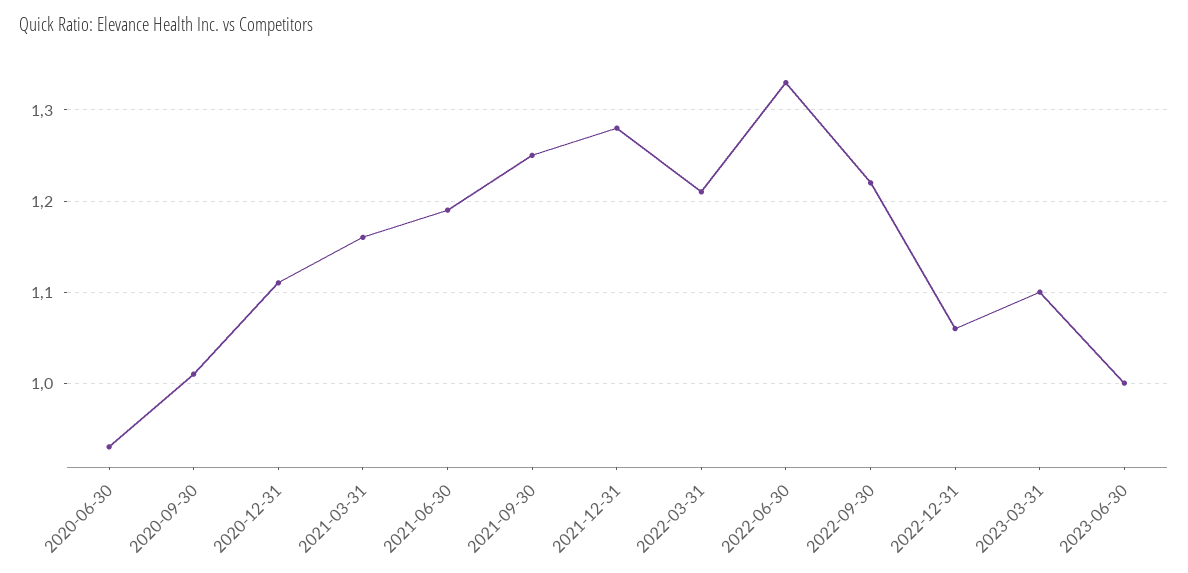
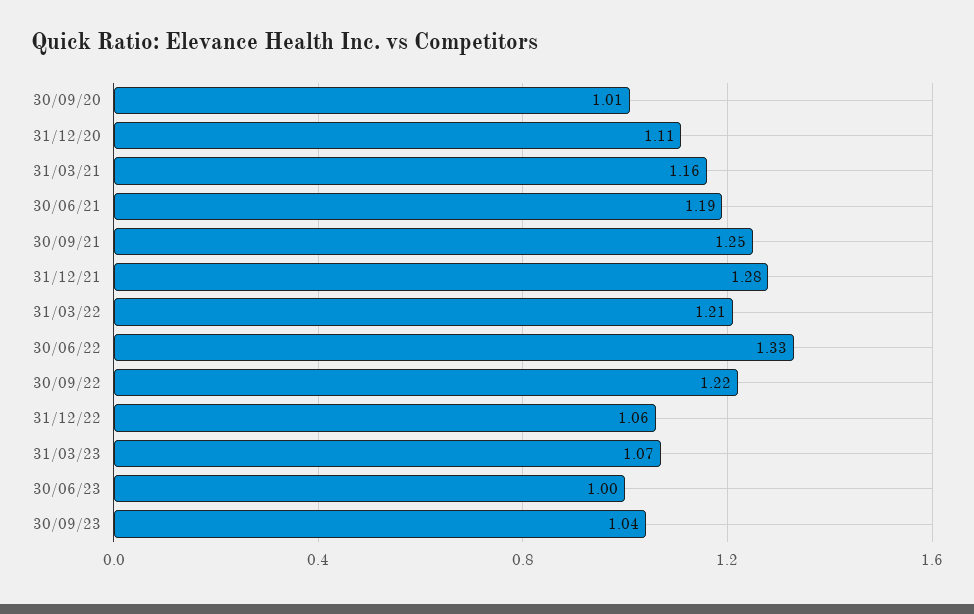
2020-06-30: 0.93 -> none
2023-03-31: 1.1 -> 1.07
30/09/23: none -> 1.04

